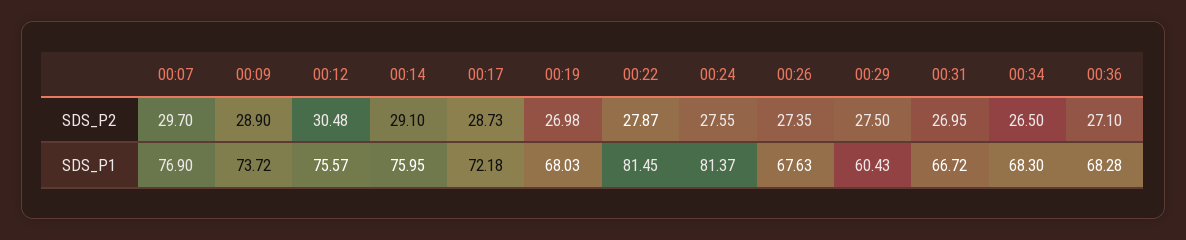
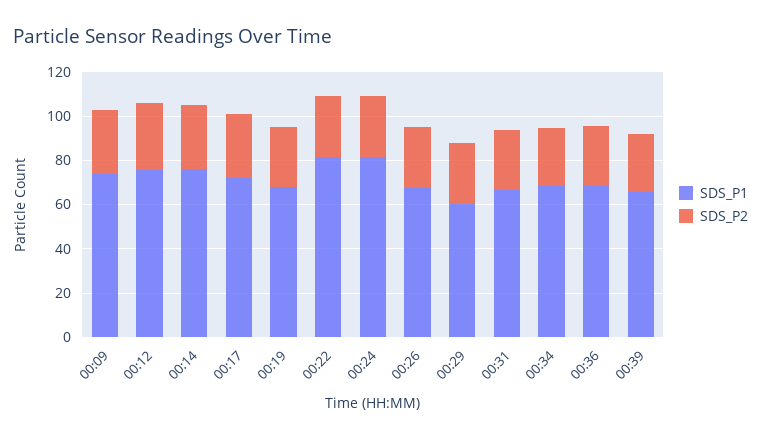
SDS_P2, 00:07: 29.7 -> none
SDS_P1, 00:07: 76.9 -> none
SDS_P1, 00:39: none -> 65
SDS_P2, 00:39: none -> 25

